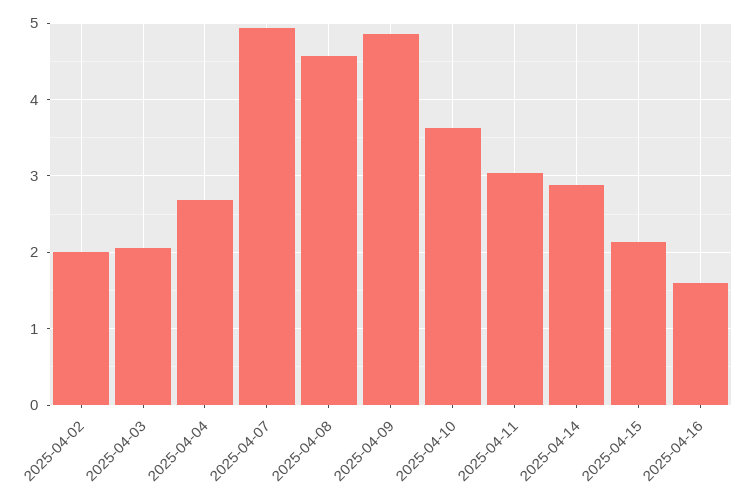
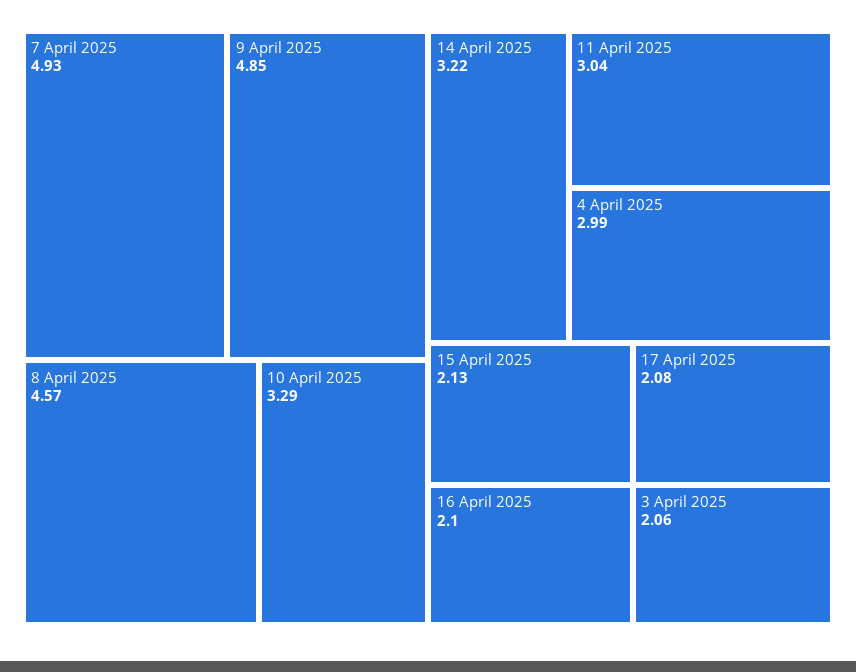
2025-04-02: 2 -> none
2025-04-04: 2.7 -> 2.99
2025-04-10: 3.6 -> 3.29
2025-04-14: 2.9 -> 3.22
2025-04-16: 1.6 -> 2.1
17 April 2025: none -> 2.08

